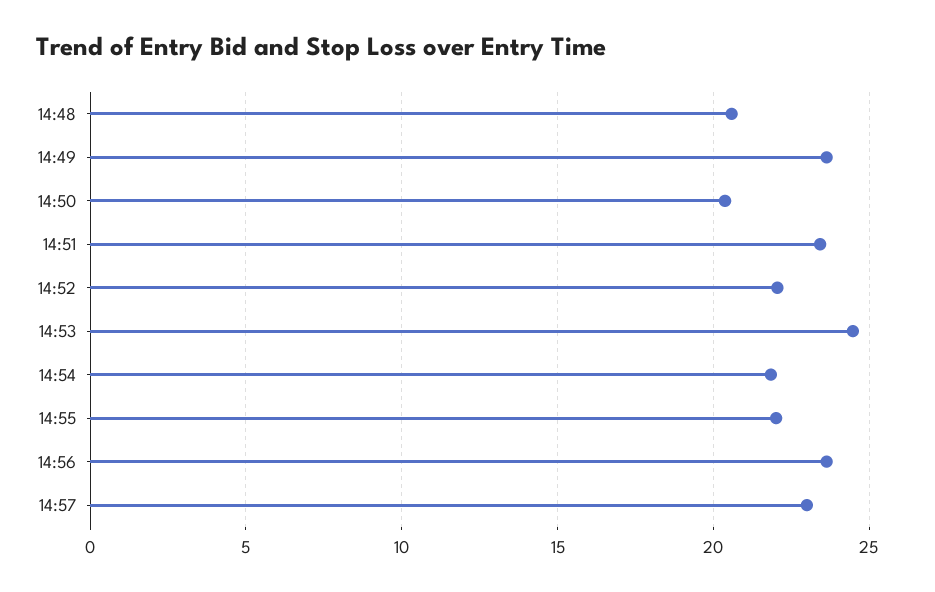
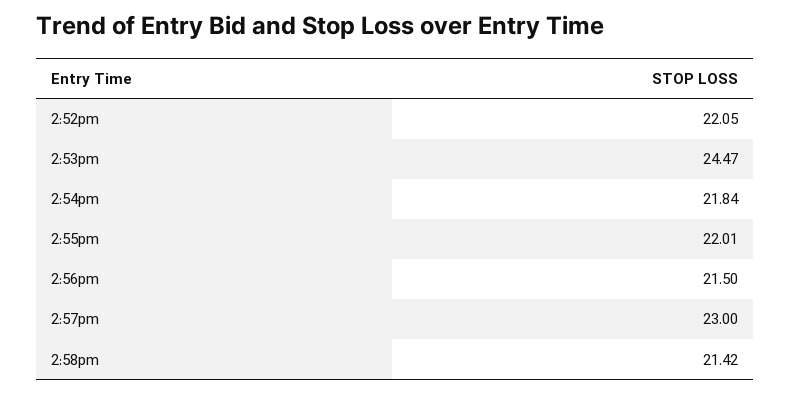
14:48: 20.5 -> none
14:49: 23.5 -> none
14:50: 20.5 -> none
14:51: 23.5 -> none
14:56: 23.5 -> 21.5
2:58pm: none -> 21.42

